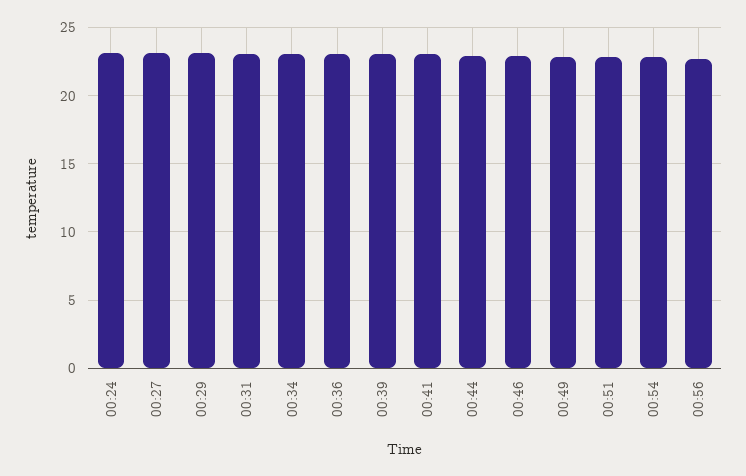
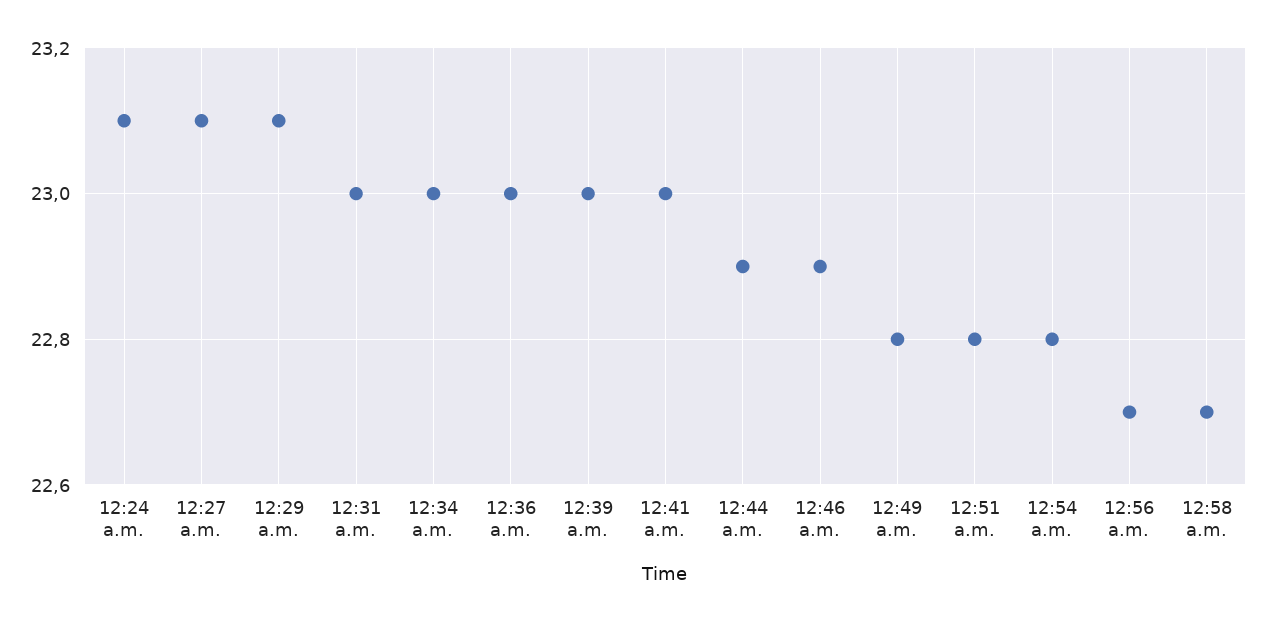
12:58 a.m.: none -> 22.7

